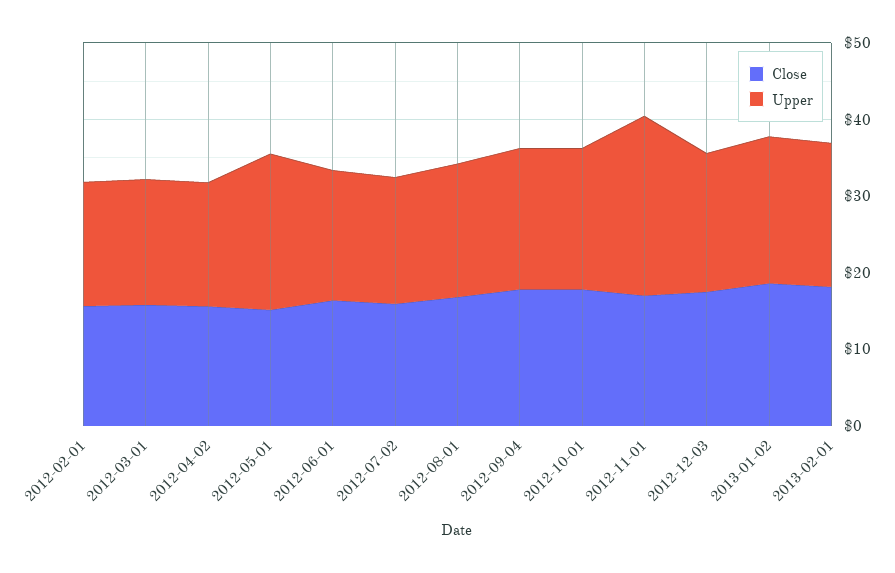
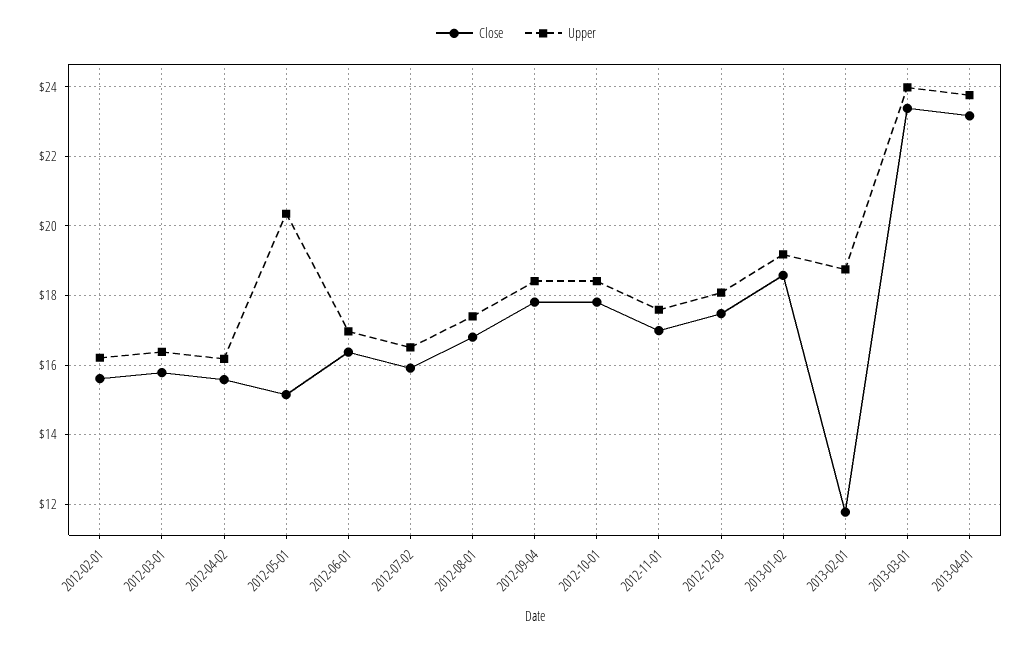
Upper, 2012-11-01: 24 -> 17.6
Close, 2013-02-01: 18 -> 11.8
Close, 2013-03-01: none -> 23.4
Upper, 2013-03-01: none -> 24
Close, 2013-04-01: none -> 23.2
Upper, 2013-04-01: none -> 23.8

